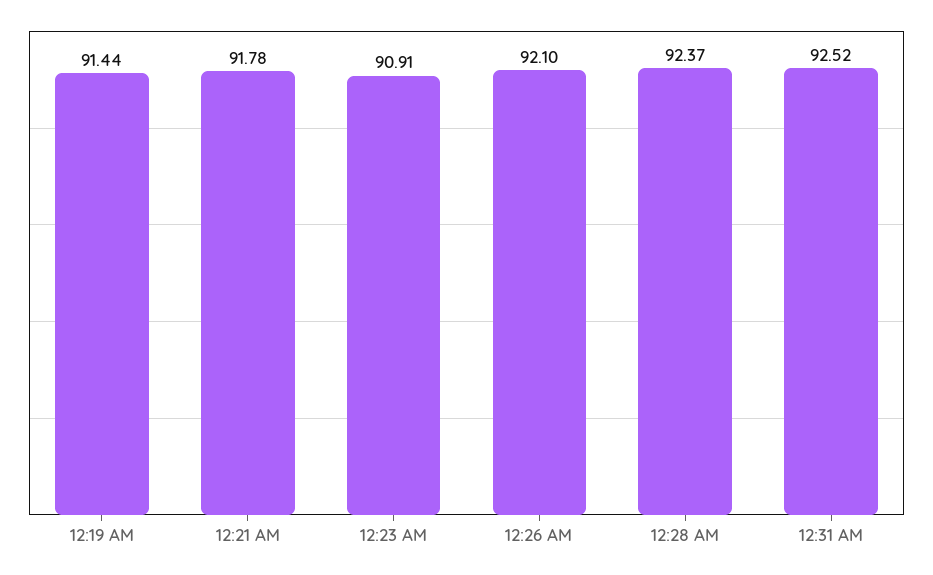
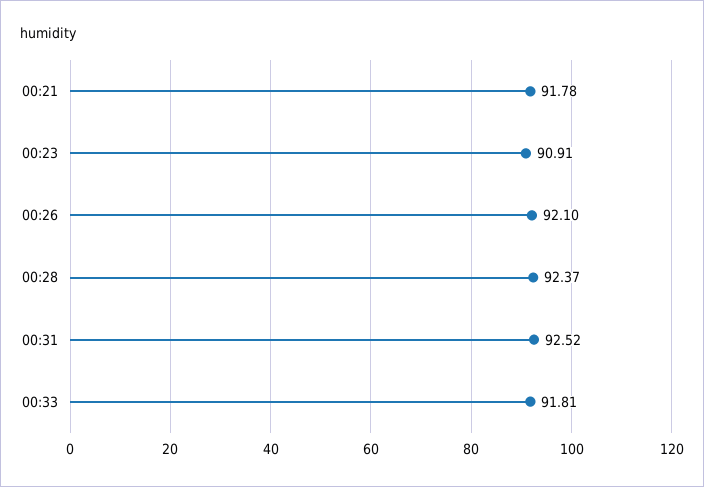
12:19 AM: 91.44 -> none
00:33: none -> 91.81

